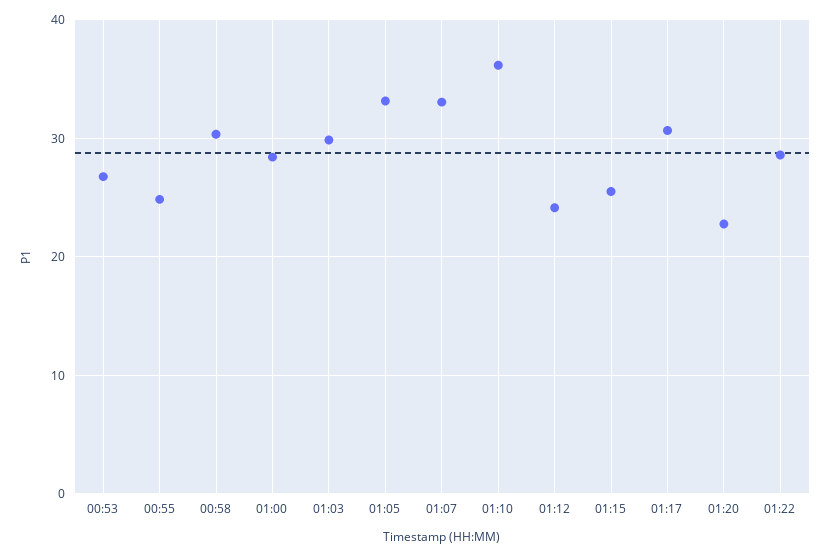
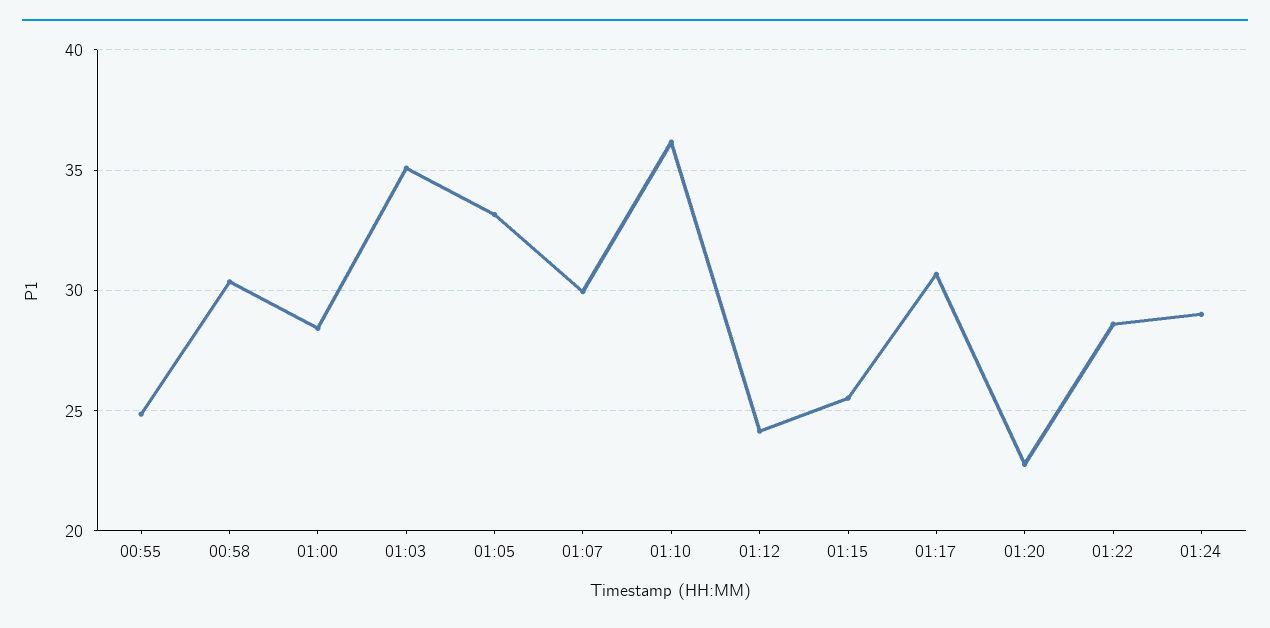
00:53: 27 -> none
01:03: 30 -> 35
01:07: 33 -> 30
01:24: none -> 29

